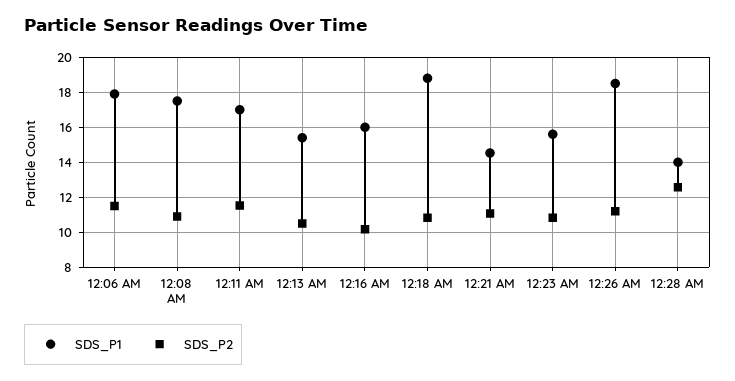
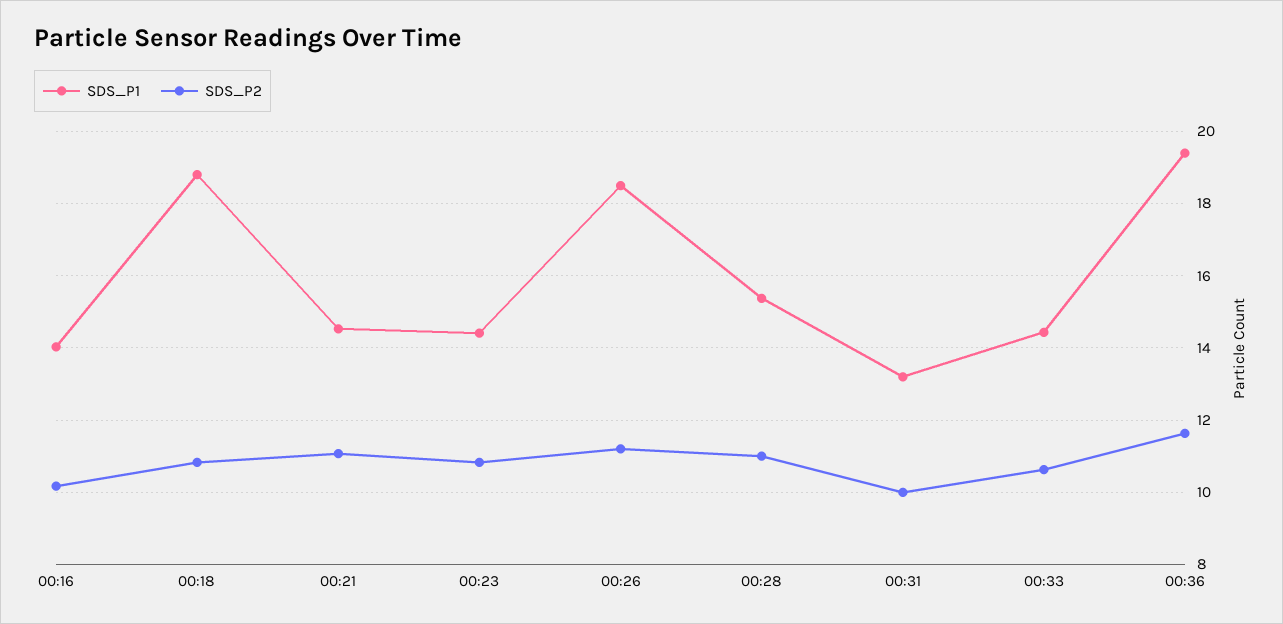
SDS_P1, 12:06 AM: 18 -> none
SDS_P2, 12:06 AM: 11.5 -> none
SDS_P1, 12:08 AM: 17.5 -> none
SDS_P2, 12:08 AM: 11 -> none
SDS_P1, 12:11 AM: 17 -> none
SDS_P2, 12:11 AM: 11.5 -> none
SDS_P1, 12:13 AM: 15.5 -> none
SDS_P2, 12:13 AM: 10.5 -> none
SDS_P1, 12:16 AM: 16 -> 14
SDS_P1, 12:23 AM: 15.5 -> 14.4
SDS_P1, 12:28 AM: 14 -> 15.4
SDS_P2, 12:28 AM: 12.5 -> 11
SDS_P1, 00:31: none -> 13.2
SDS_P2, 00:31: none -> 10
SDS_P1, 00:33: none -> 14.4
SDS_P2, 00:33: none -> 10.6
SDS_P1, 00:36: none -> 19.4
SDS_P2, 00:36: none -> 11.6

